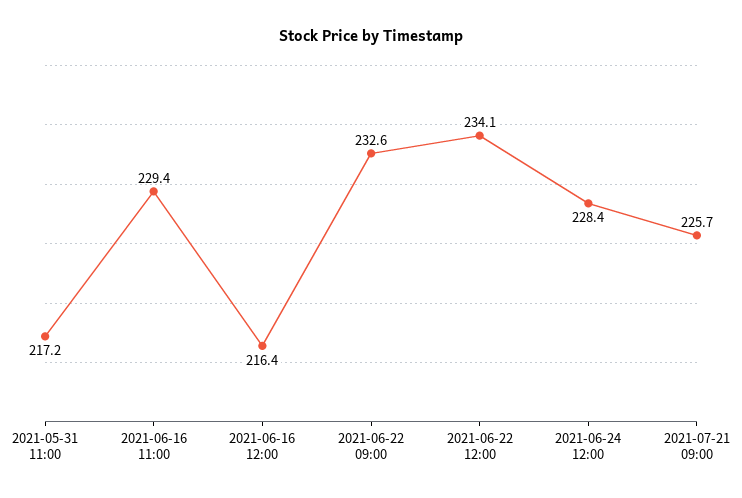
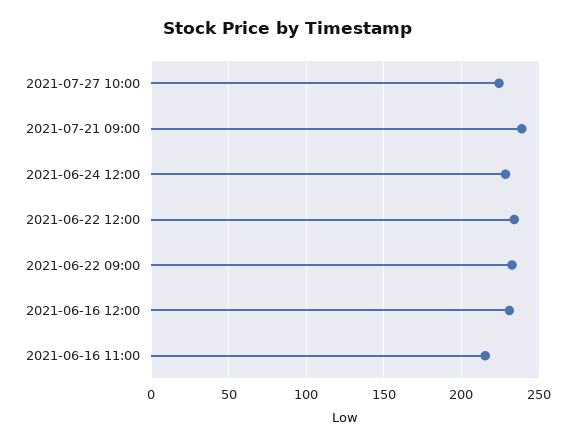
2021-05-31 11:00: 217.2 -> none
2021-06-16 11:00: 229.4 -> 215
2021-06-16 12:00: 216.4 -> 230
2021-07-21 09:00: 225.7 -> 240
2021-07-27 10:00: none -> 225

